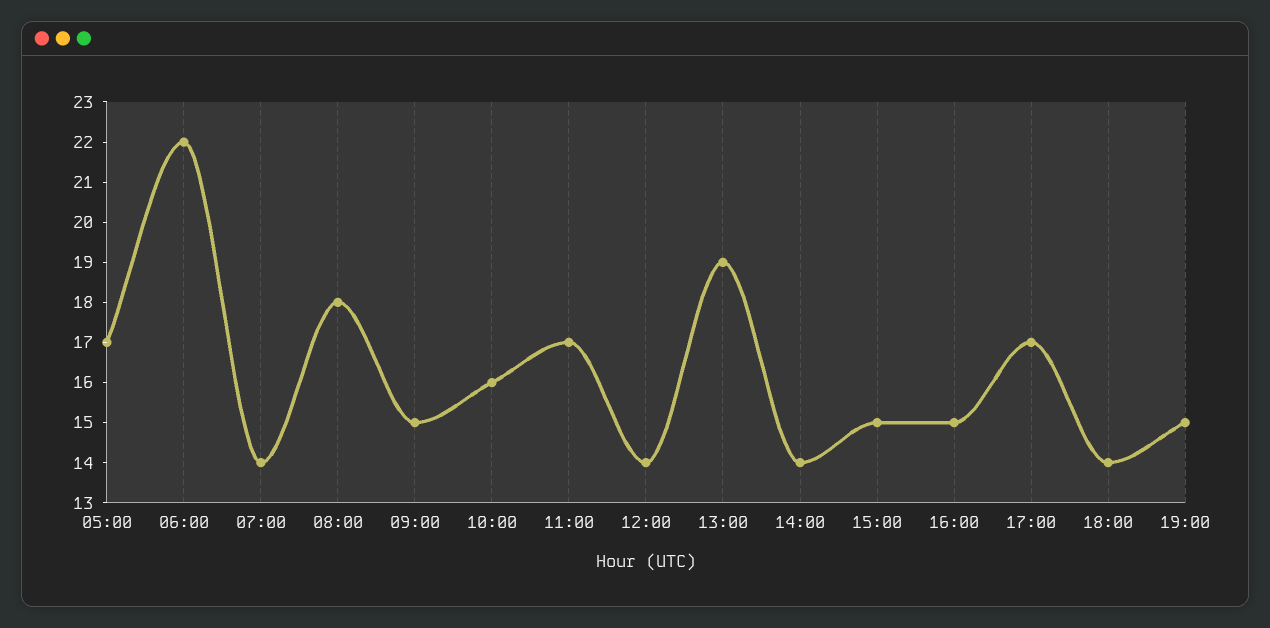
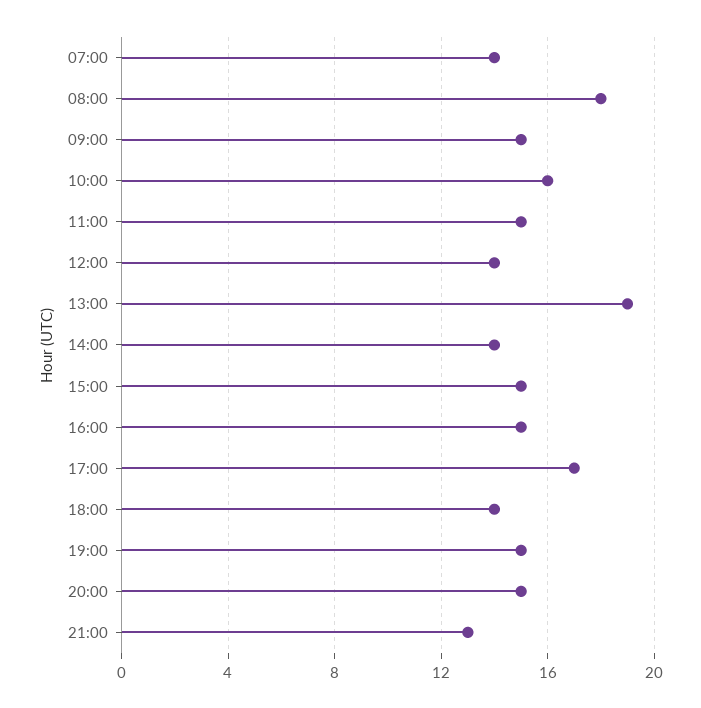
05:00: 17 -> none
06:00: 22 -> none
11:00: 17 -> 15
20:00: none -> 15
21:00: none -> 13

